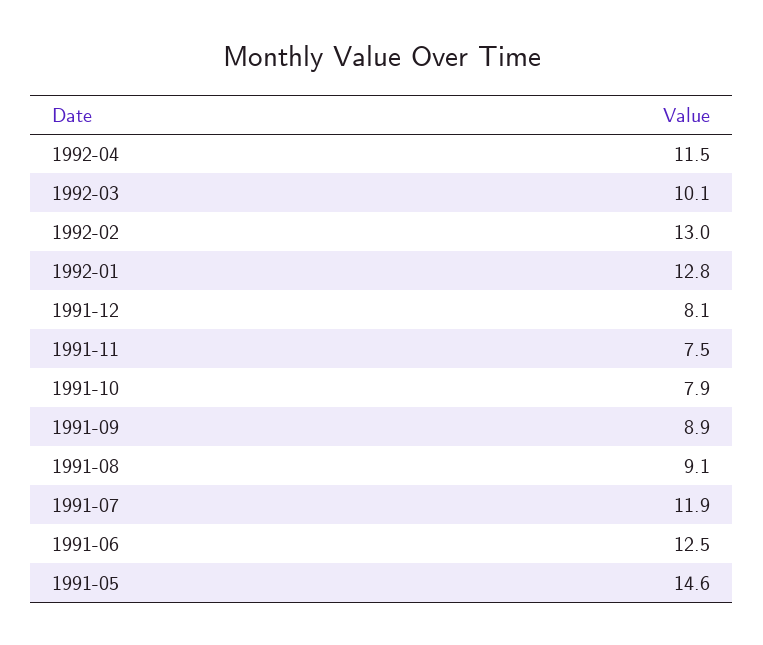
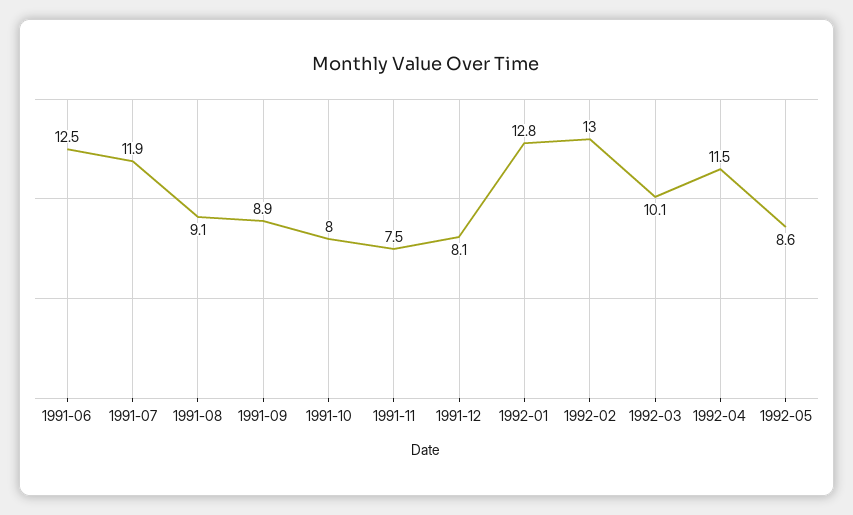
1991-10: 7.9 -> 8
1991-05: 14.6 -> none
1992-05: none -> 8.6

